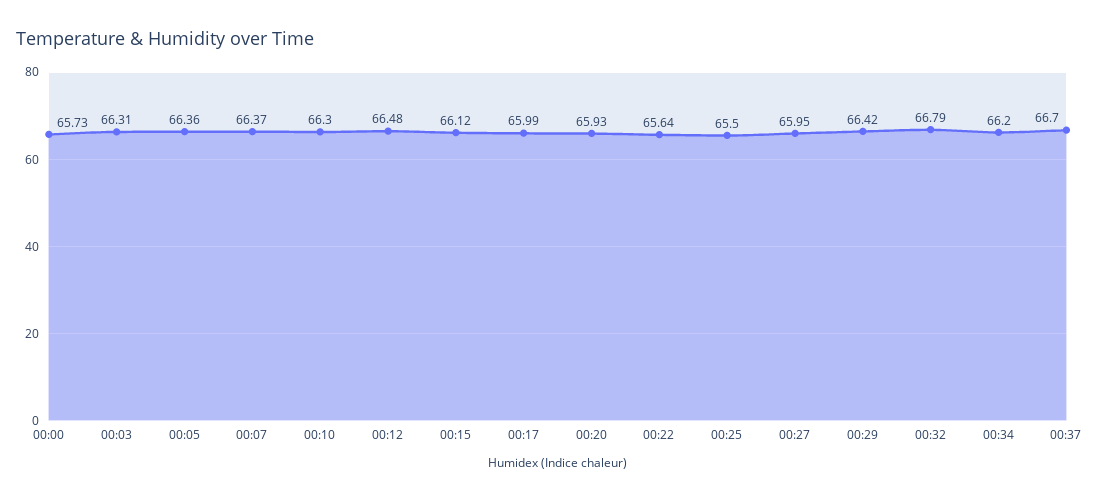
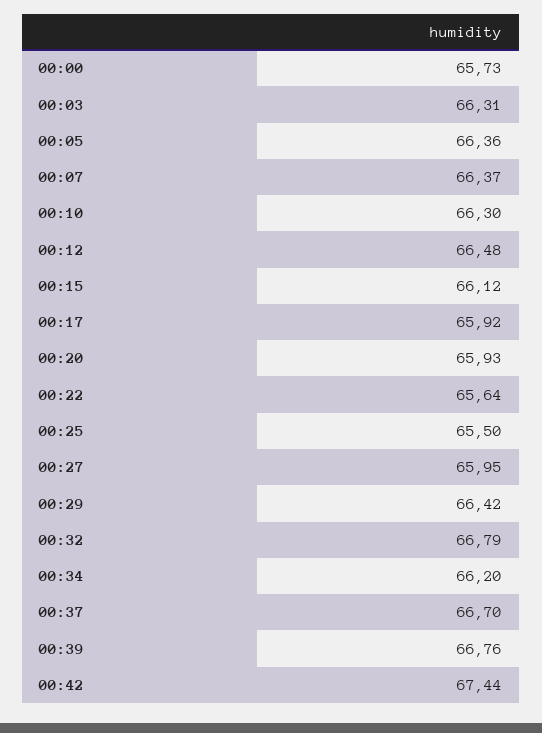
00:17: 65.99 -> 65.92
00:39: none -> 66.76
00:42: none -> 67.44

